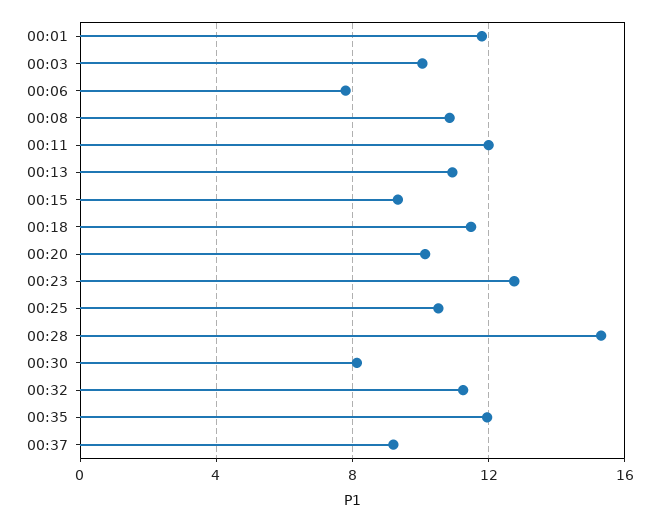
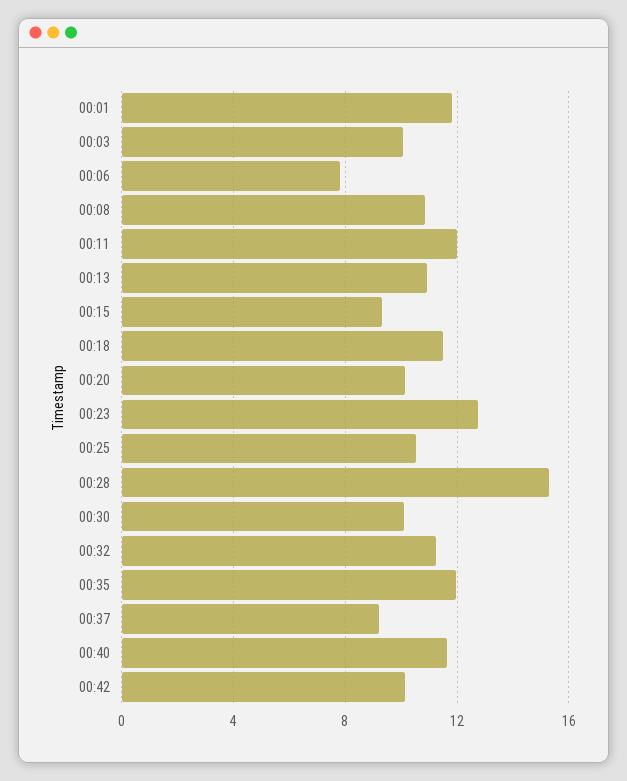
00:30: 8 -> 10
00:40: none -> 11.5
00:42: none -> 10

